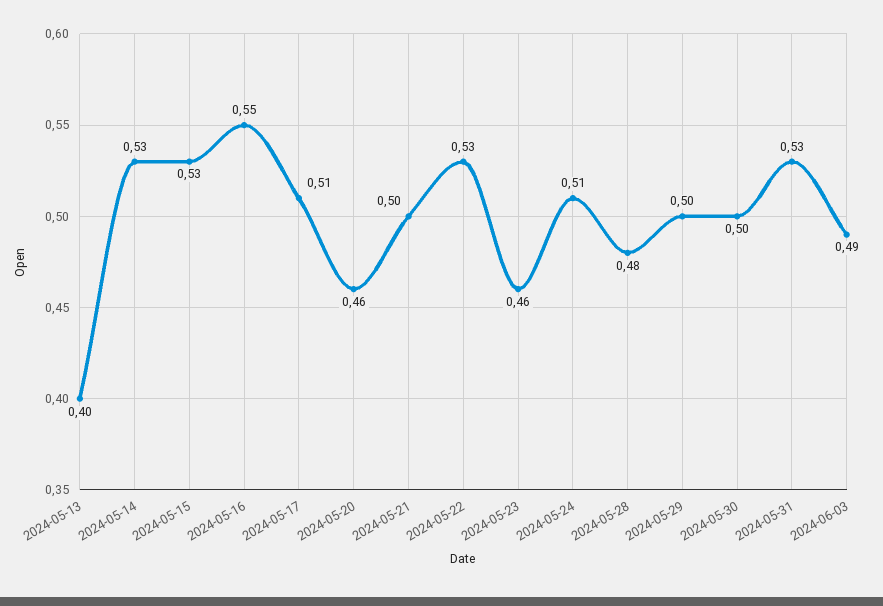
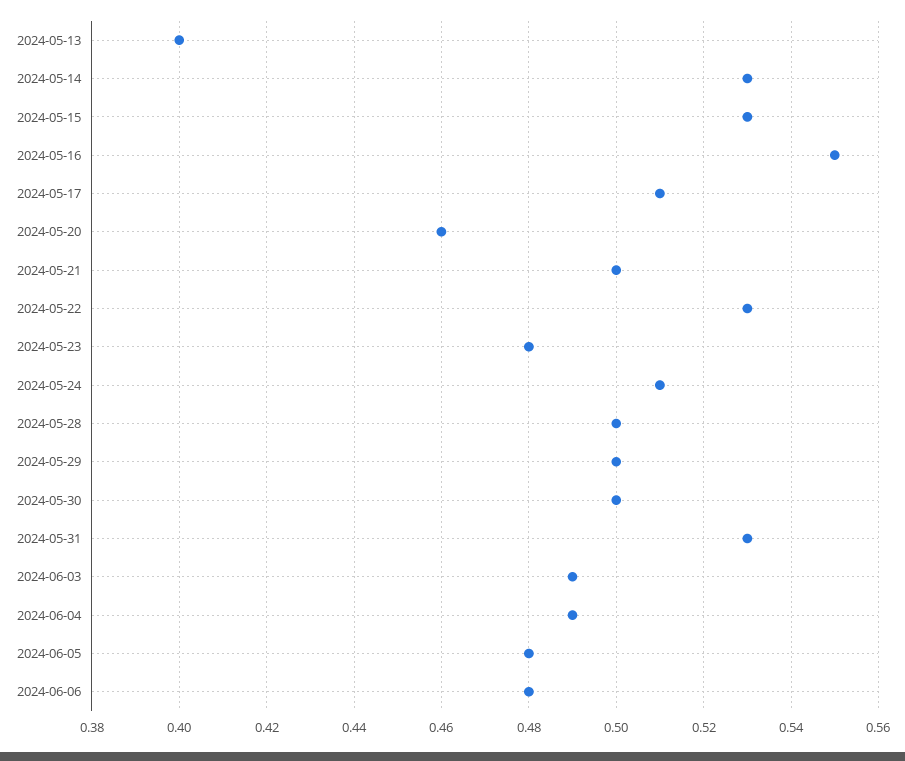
2024-05-23: 0.46 -> 0.48
2024-05-28: 0.48 -> 0.5
2024-06-04: none -> 0.49
2024-06-05: none -> 0.48
2024-06-06: none -> 0.48

